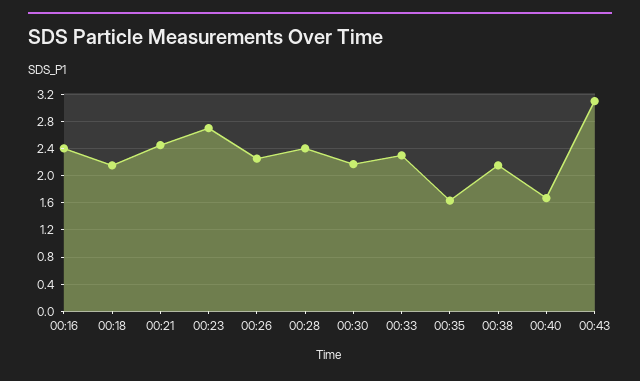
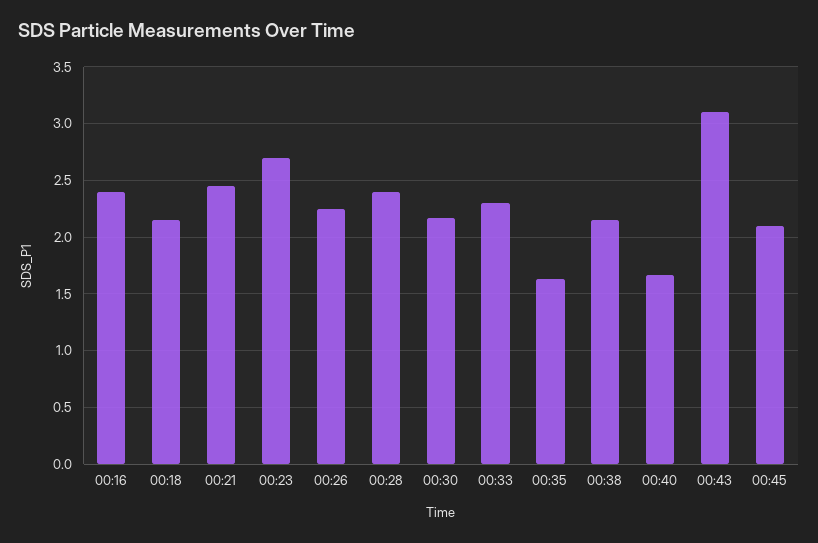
00:45: none -> 2.1

